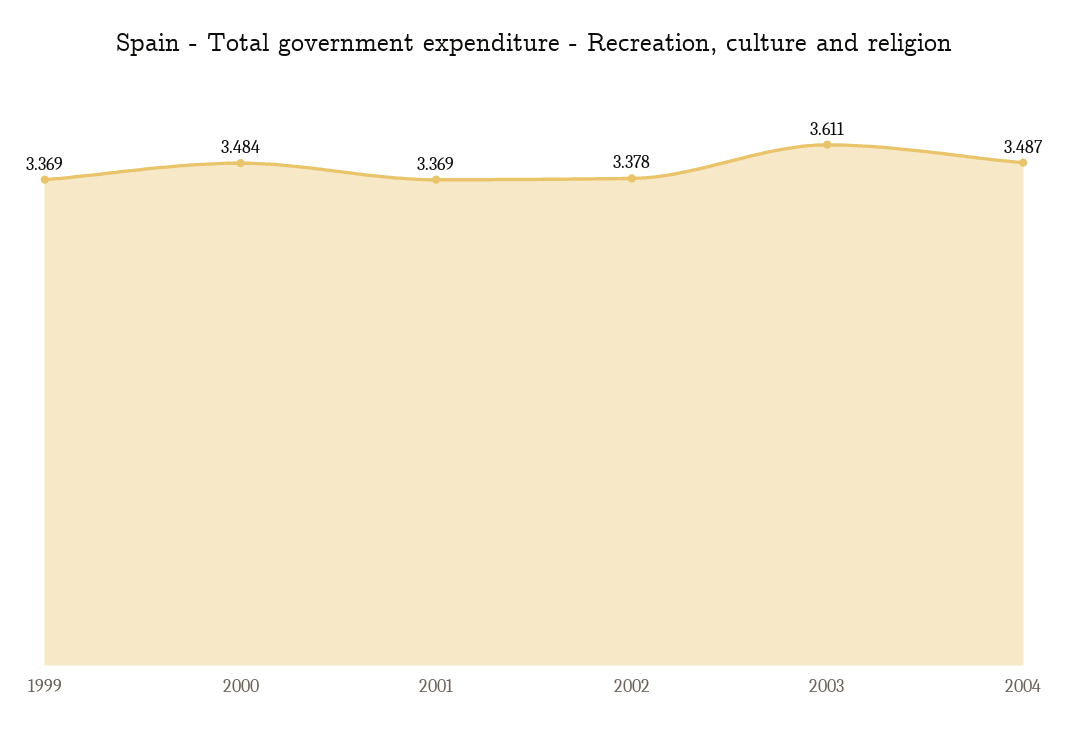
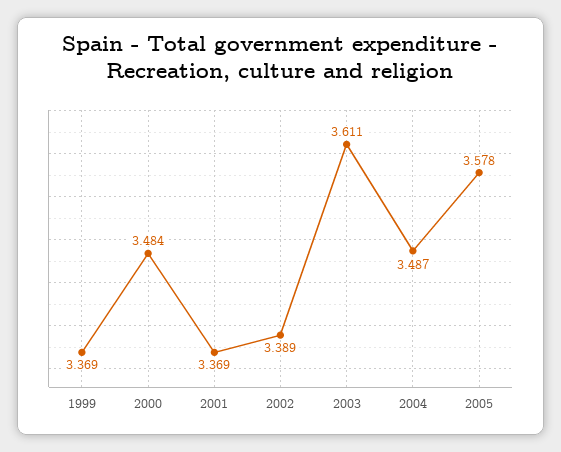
2002: 3.378 -> 3.389
2005: none -> 3.578

